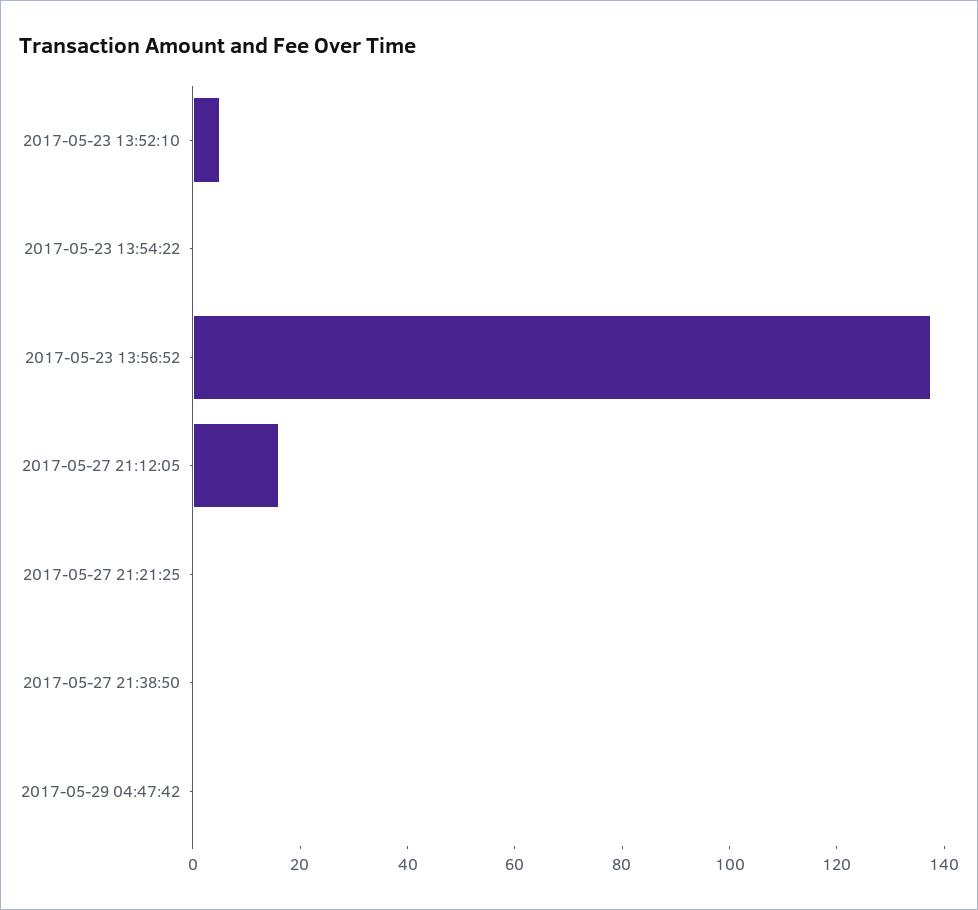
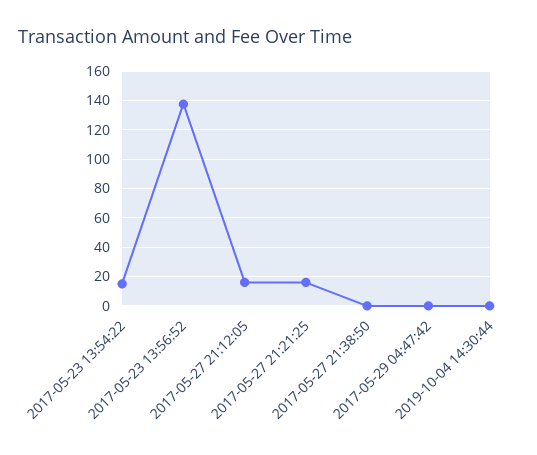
2017-05-23 13:52:10: 5 -> none
2017-05-23 13:54:22: 0 -> 15
2017-05-27 21:21:25: 0 -> 15
2019-10-04 14:30:44: none -> 0

